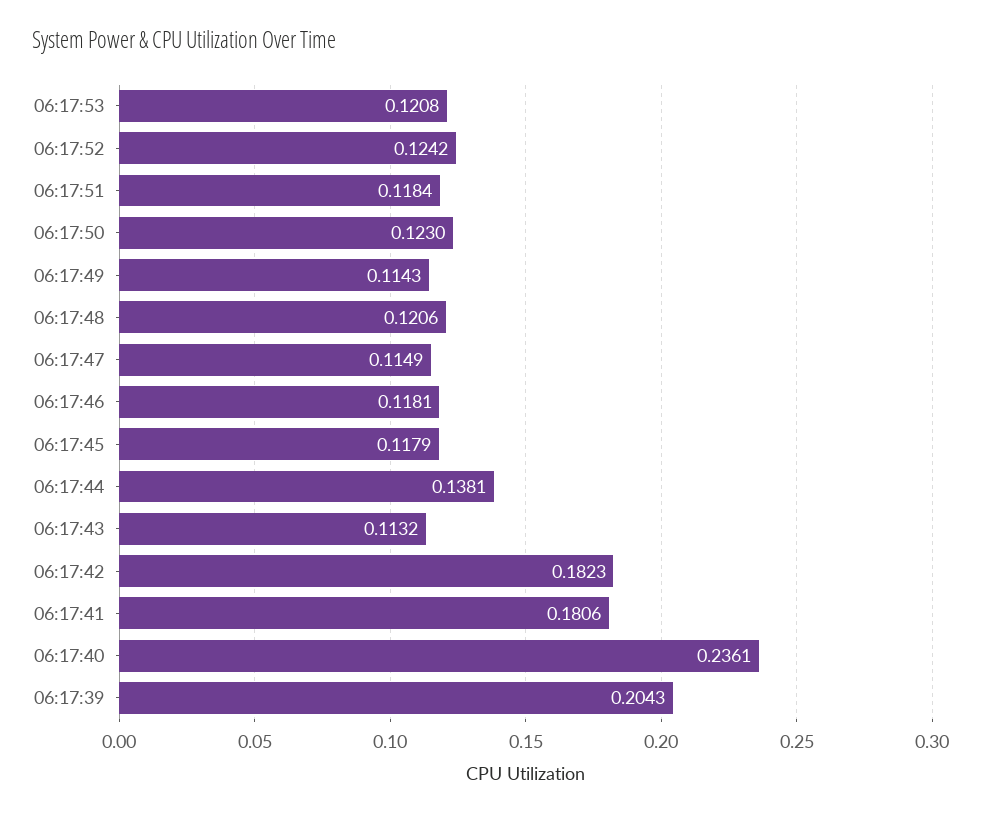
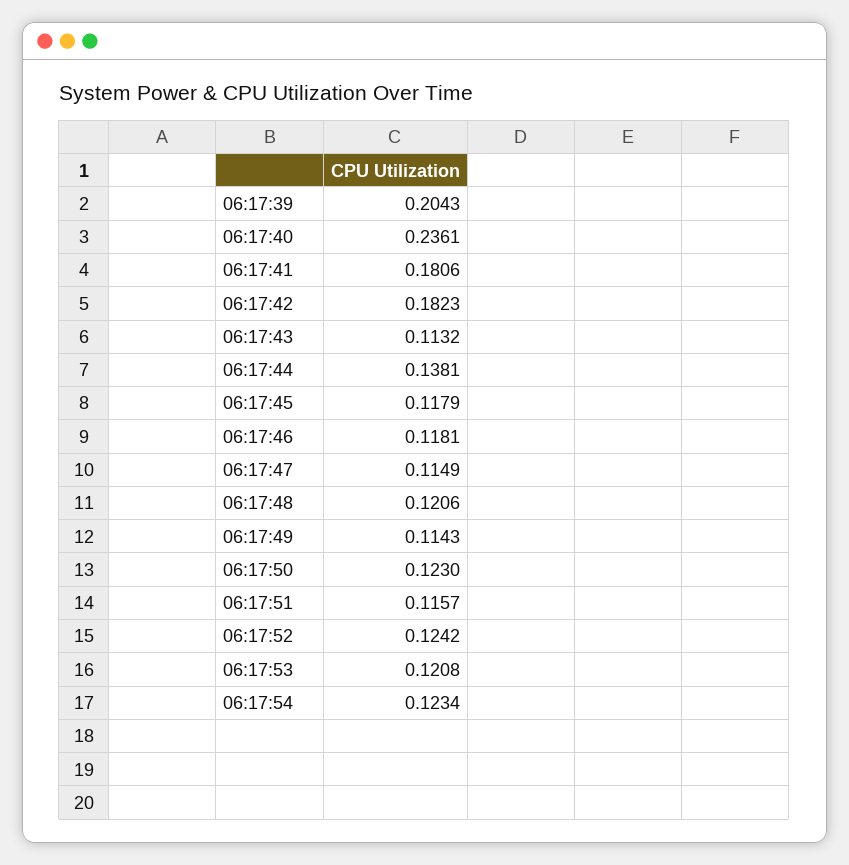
06:17:51: 0.1184 -> 0.1157
06:17:54: none -> 0.1234

